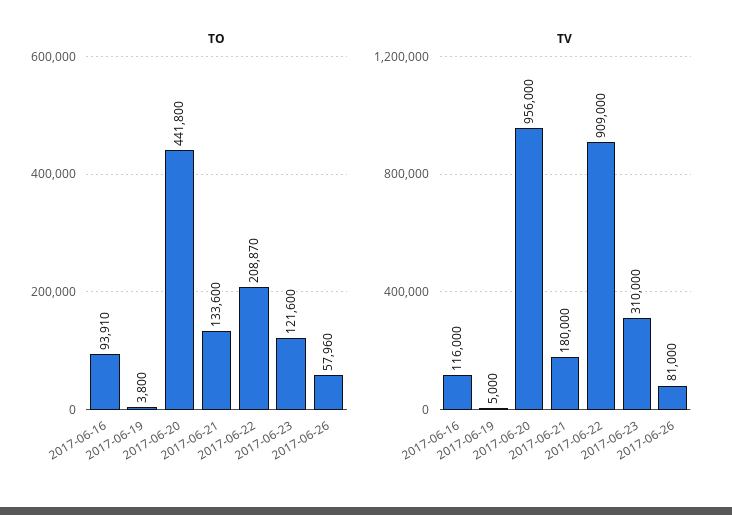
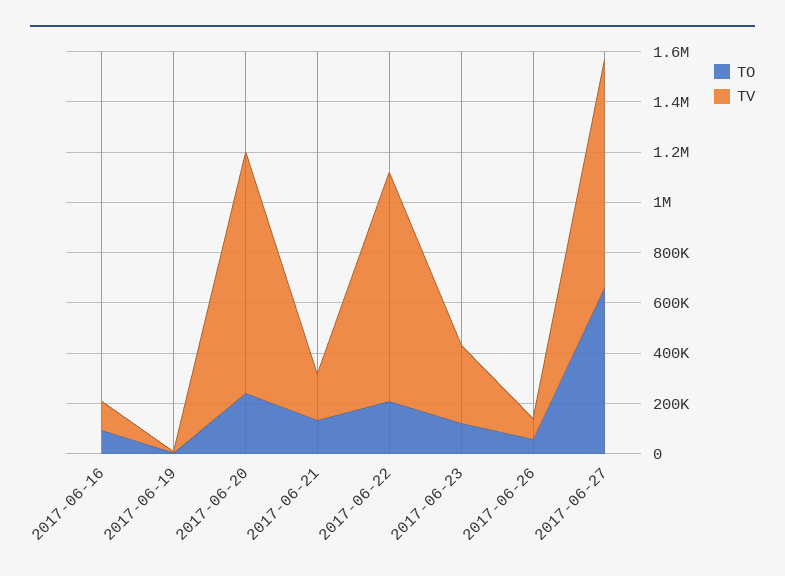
TO, 2017-06-20: 441800 -> 250000
TO, 2017-06-27: none -> 650000
TV, 2017-06-27: none -> 900000

